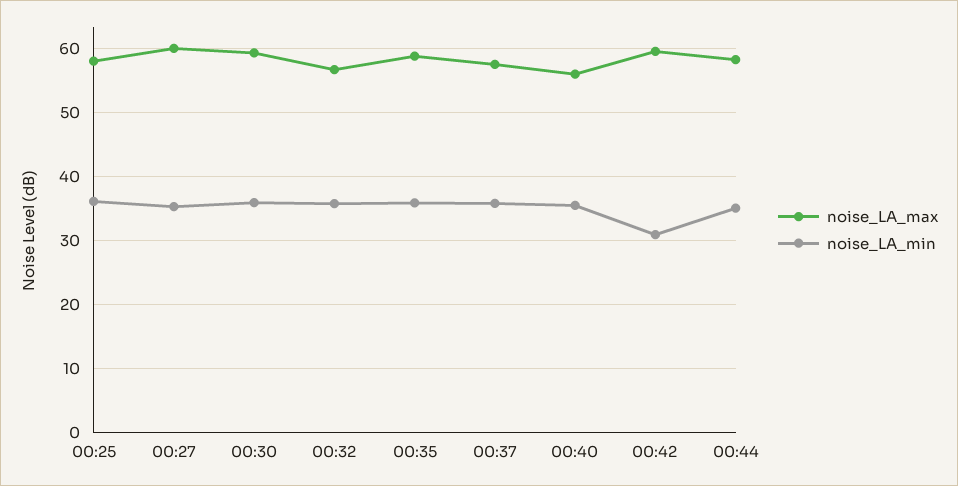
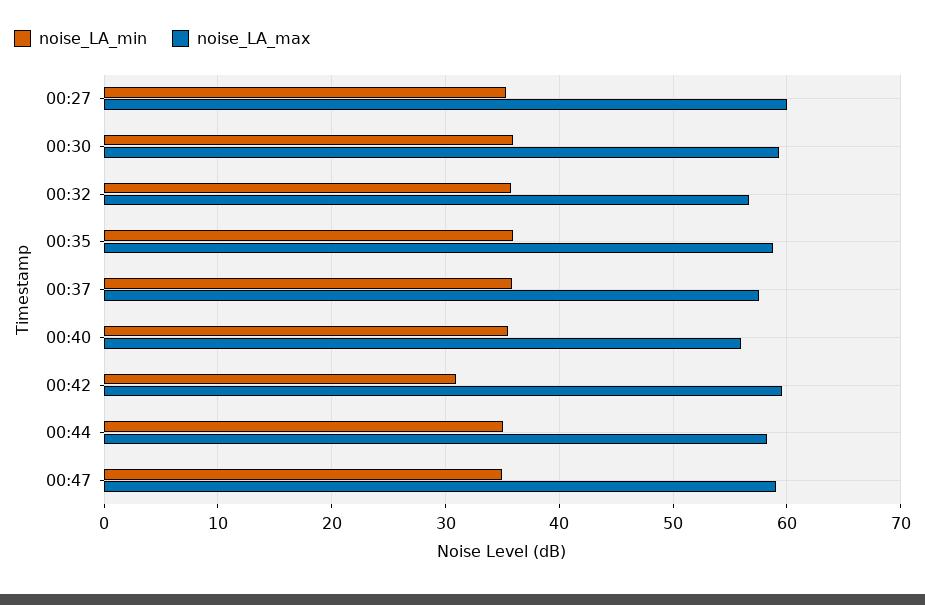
noise_LA_max, 00:25: 58 -> none
noise_LA_min, 00:25: 36 -> none
noise_LA_min, 00:47: none -> 35
noise_LA_max, 00:47: none -> 59

